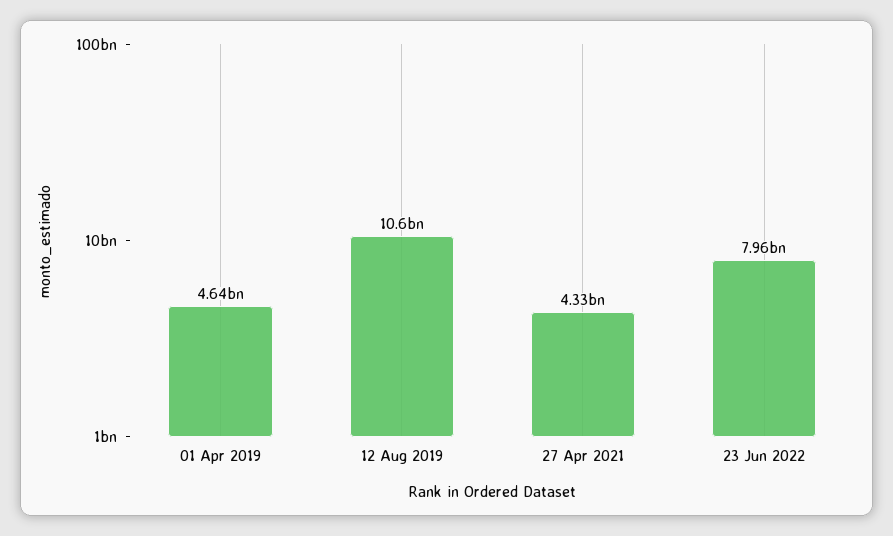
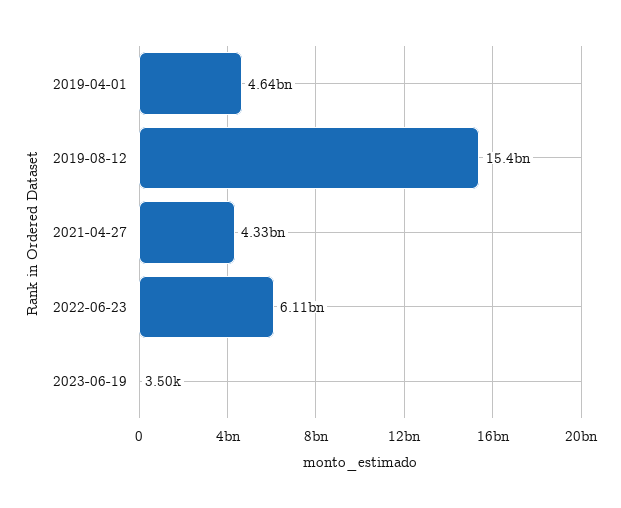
12 Aug 2019: 10600000000 -> 15400000000
23 Jun 2022: 7960000000 -> 6110000000
2023-06-19: none -> 3500

